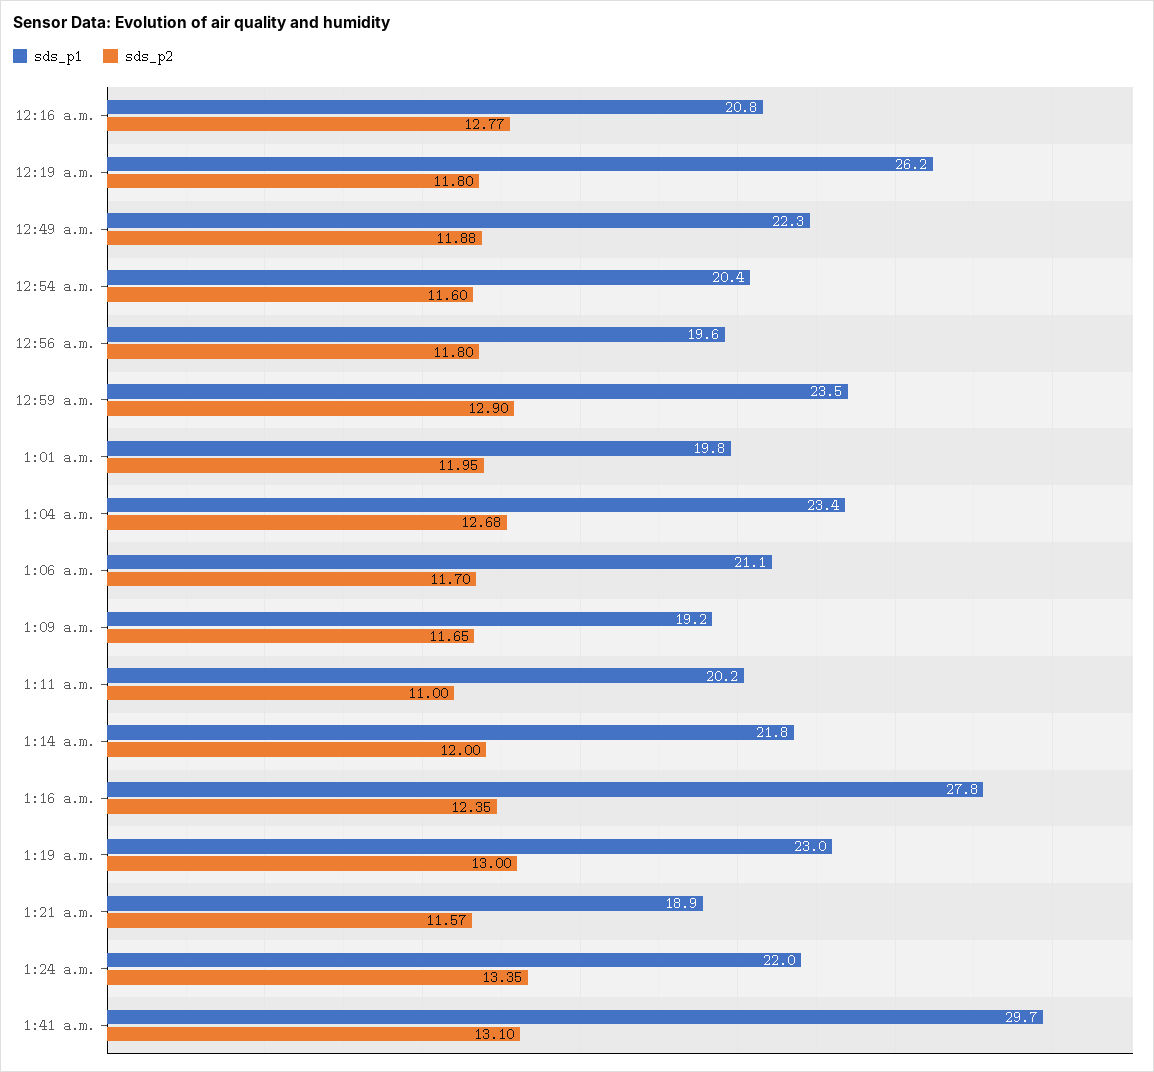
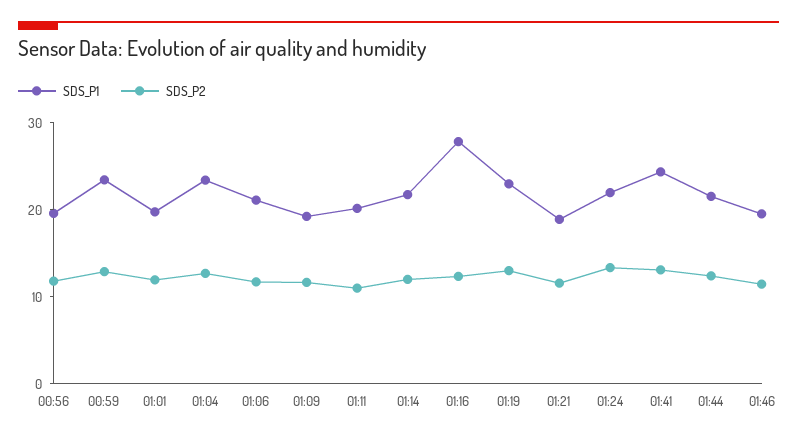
sds_p1, 12:16 a.m.: 20.8 -> none
sds_p2, 12:16 a.m.: 12.77 -> none
sds_p1, 12:19 a.m.: 26.2 -> none
sds_p2, 12:19 a.m.: 11.8 -> none
sds_p1, 12:49 a.m.: 22.3 -> none
sds_p2, 12:49 a.m.: 11.88 -> none
sds_p1, 12:54 a.m.: 20.4 -> none
sds_p2, 12:54 a.m.: 11.6 -> none
sds_p1, 1:41 a.m.: 29.7 -> 24
sds_p1, 01:44: none -> 22
sds_p2, 01:44: none -> 12
sds_p1, 01:46: none -> 20
sds_p2, 01:46: none -> 12

